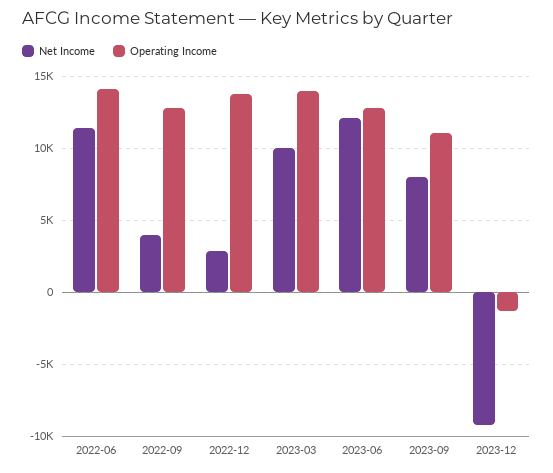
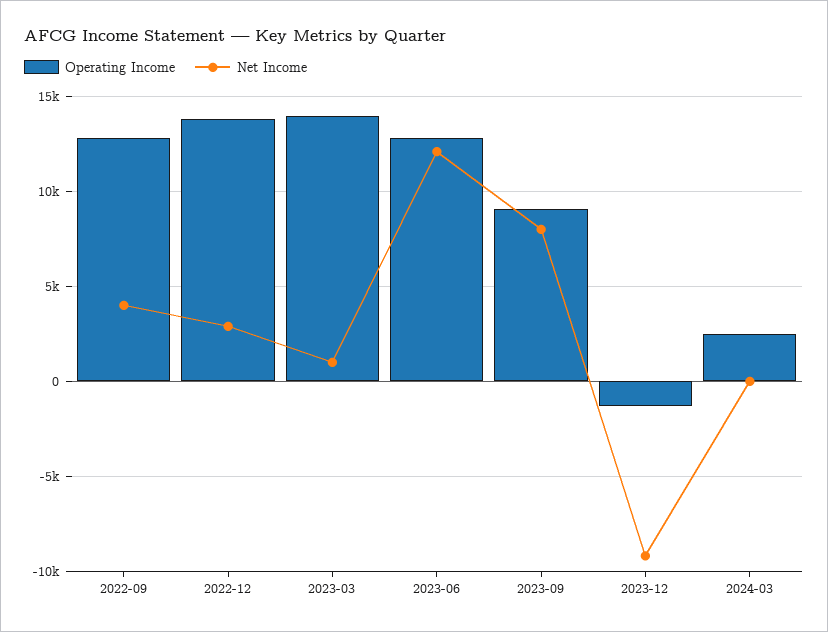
Net Income, 2022-06: 11500 -> none
Operating Income, 2022-06: 14000 -> none
Net Income, 2023-03: 10000 -> 1000
Operating Income, 2023-09: 11000 -> 9000
Operating Income, 2024-03: none -> 2500
Net Income, 2024-03: none -> 0

